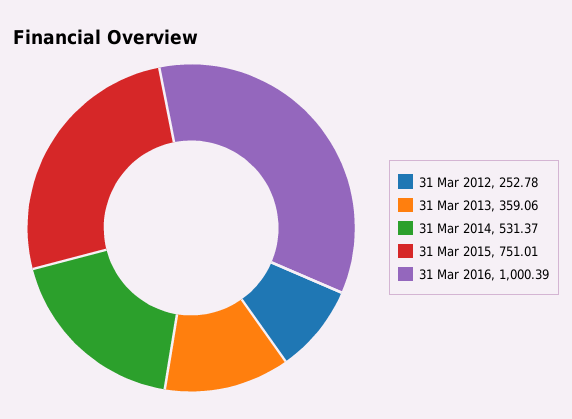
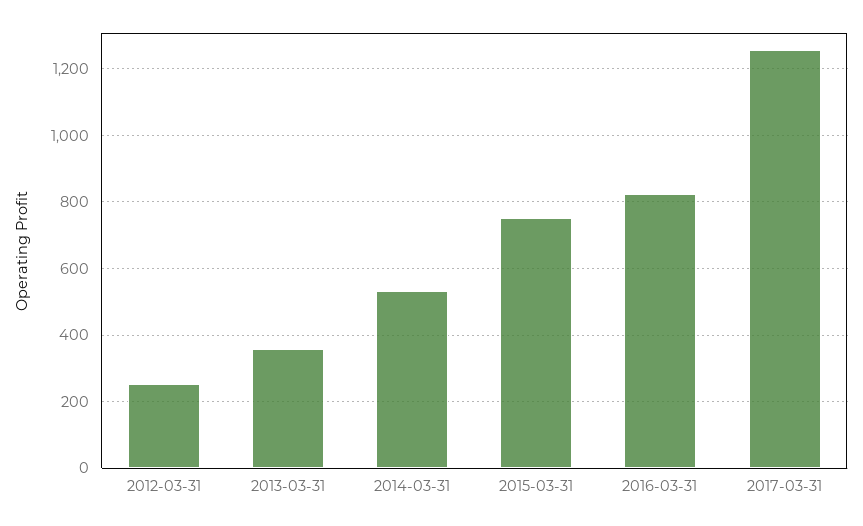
31 Mar 2016: 1000.39 -> 820
2017-03-31: none -> 1260

